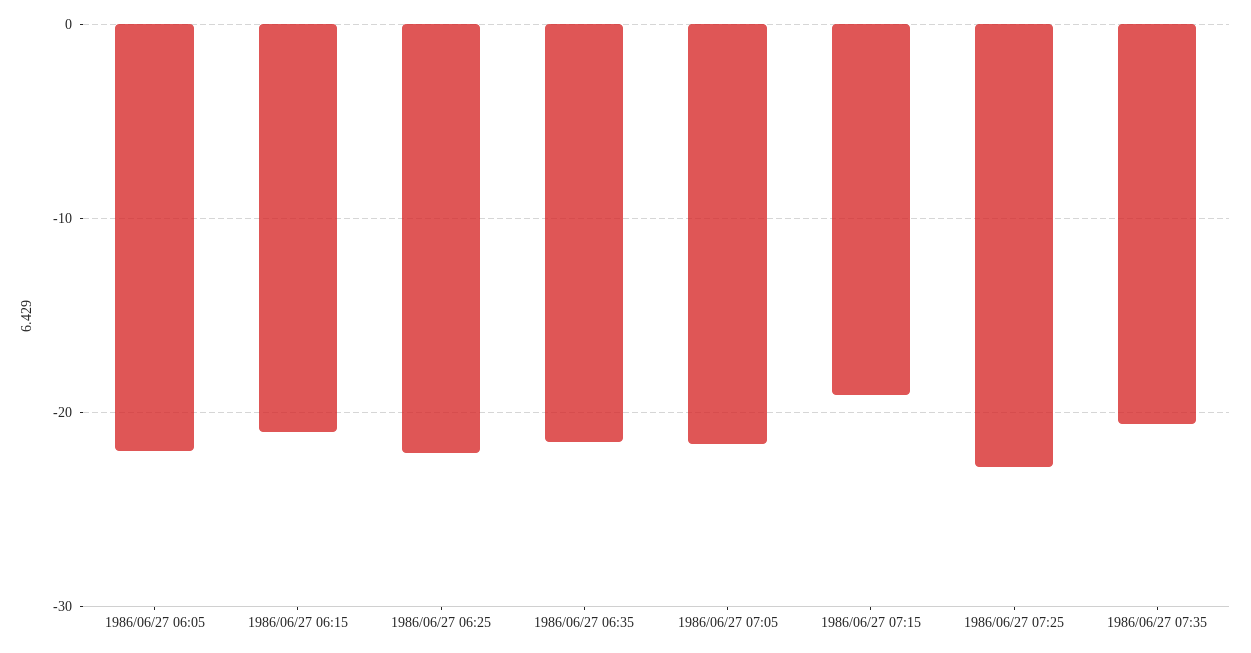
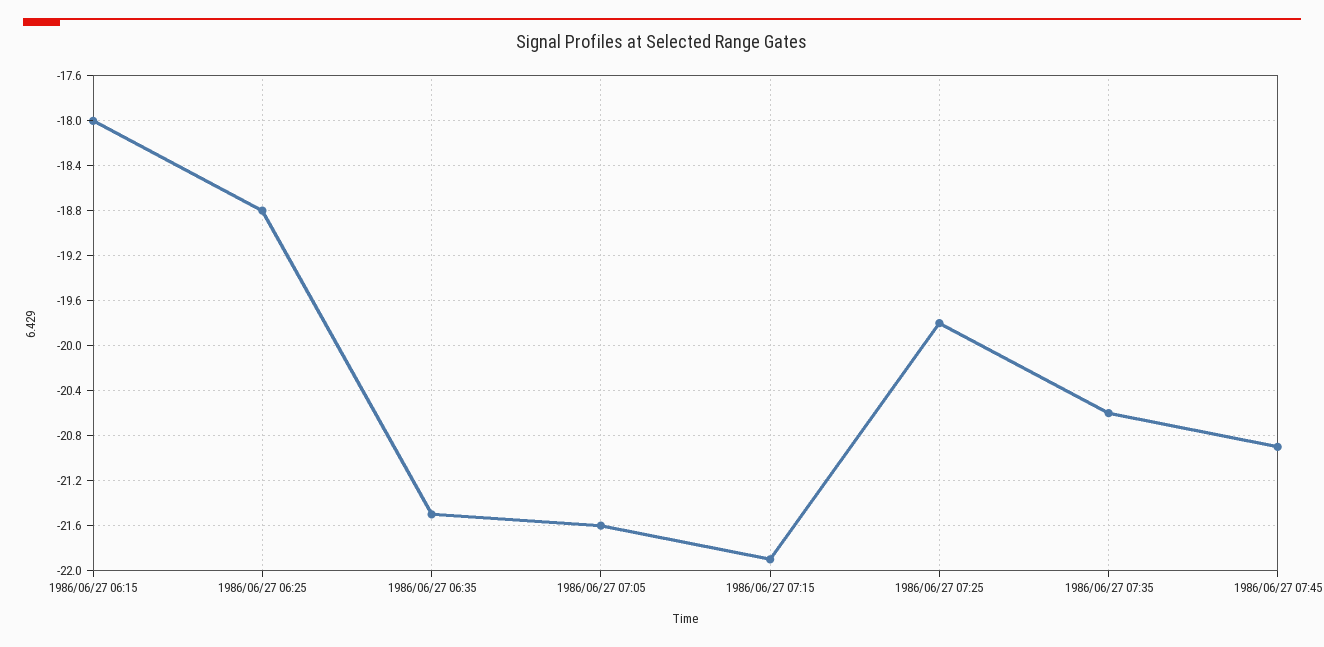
1986/06/27 06:05: -22 -> none
1986/06/27 06:15: -21 -> -18
1986/06/27 06:25: -22 -> -18.8
1986/06/27 07:15: -19 -> -21.9
1986/06/27 07:25: -23 -> -19.8
1986/06/27 07:45: none -> -20.9

